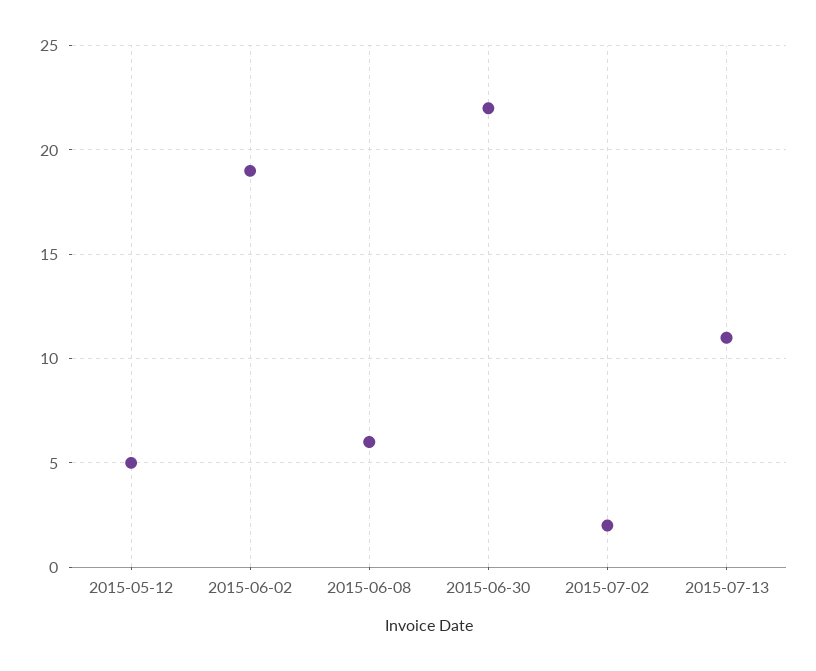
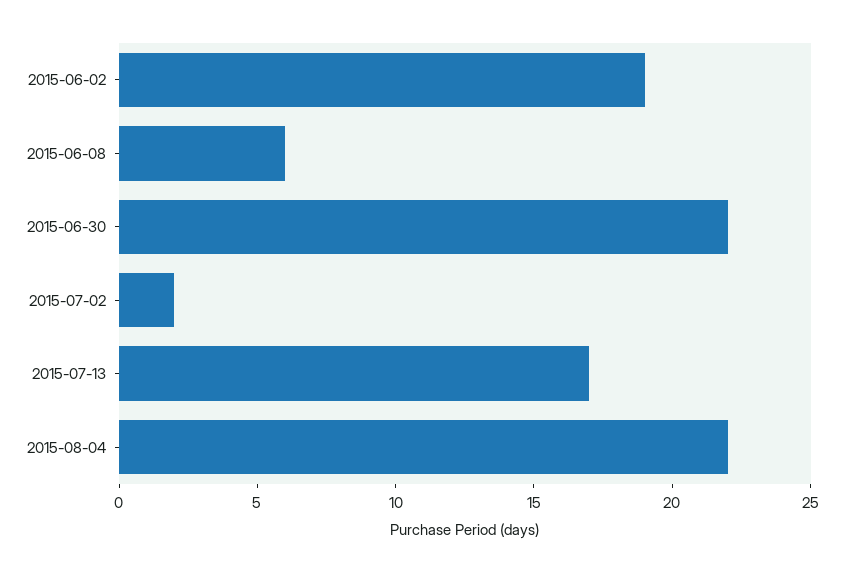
2015-05-12: 5 -> none
2015-07-13: 11 -> 17
2015-08-04: none -> 22

